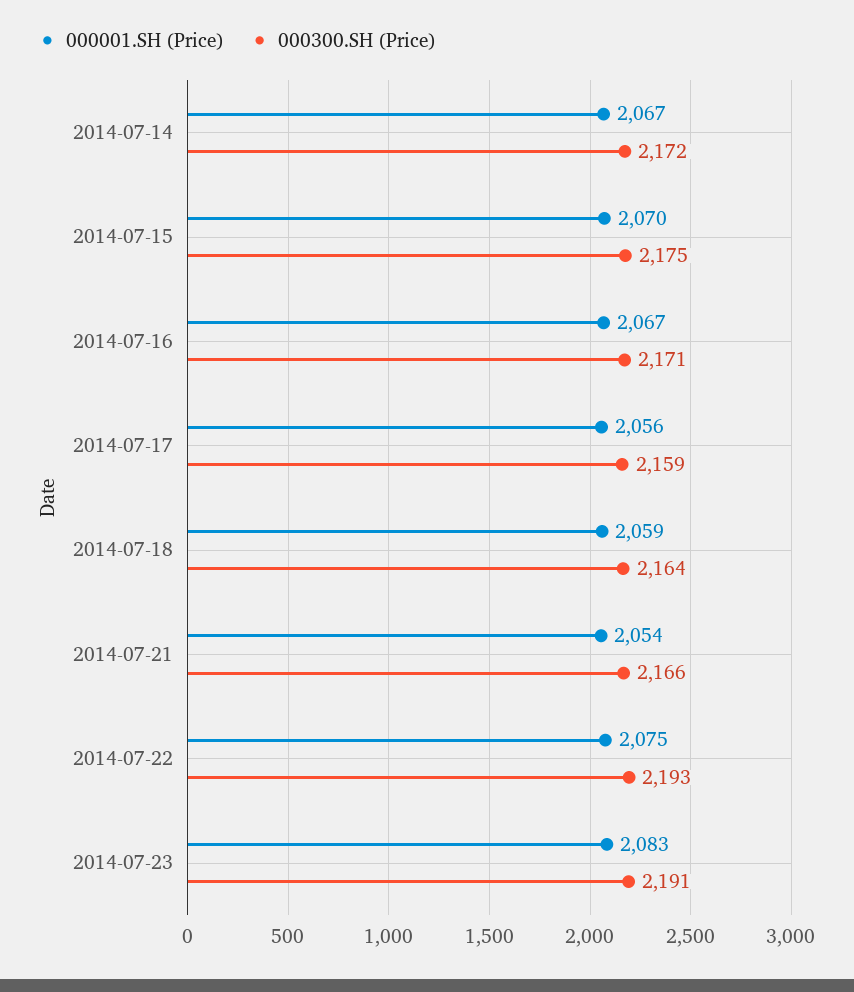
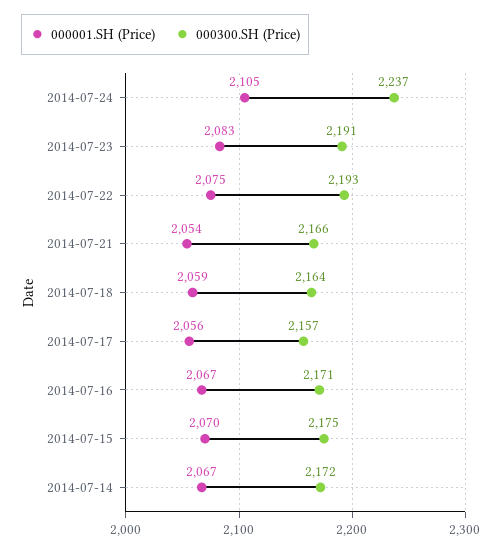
000300.SH (Price), 2014-07-17: 2159 -> 2157
000001.SH (Price), 2014-07-24: none -> 2105
000300.SH (Price), 2014-07-24: none -> 2237

